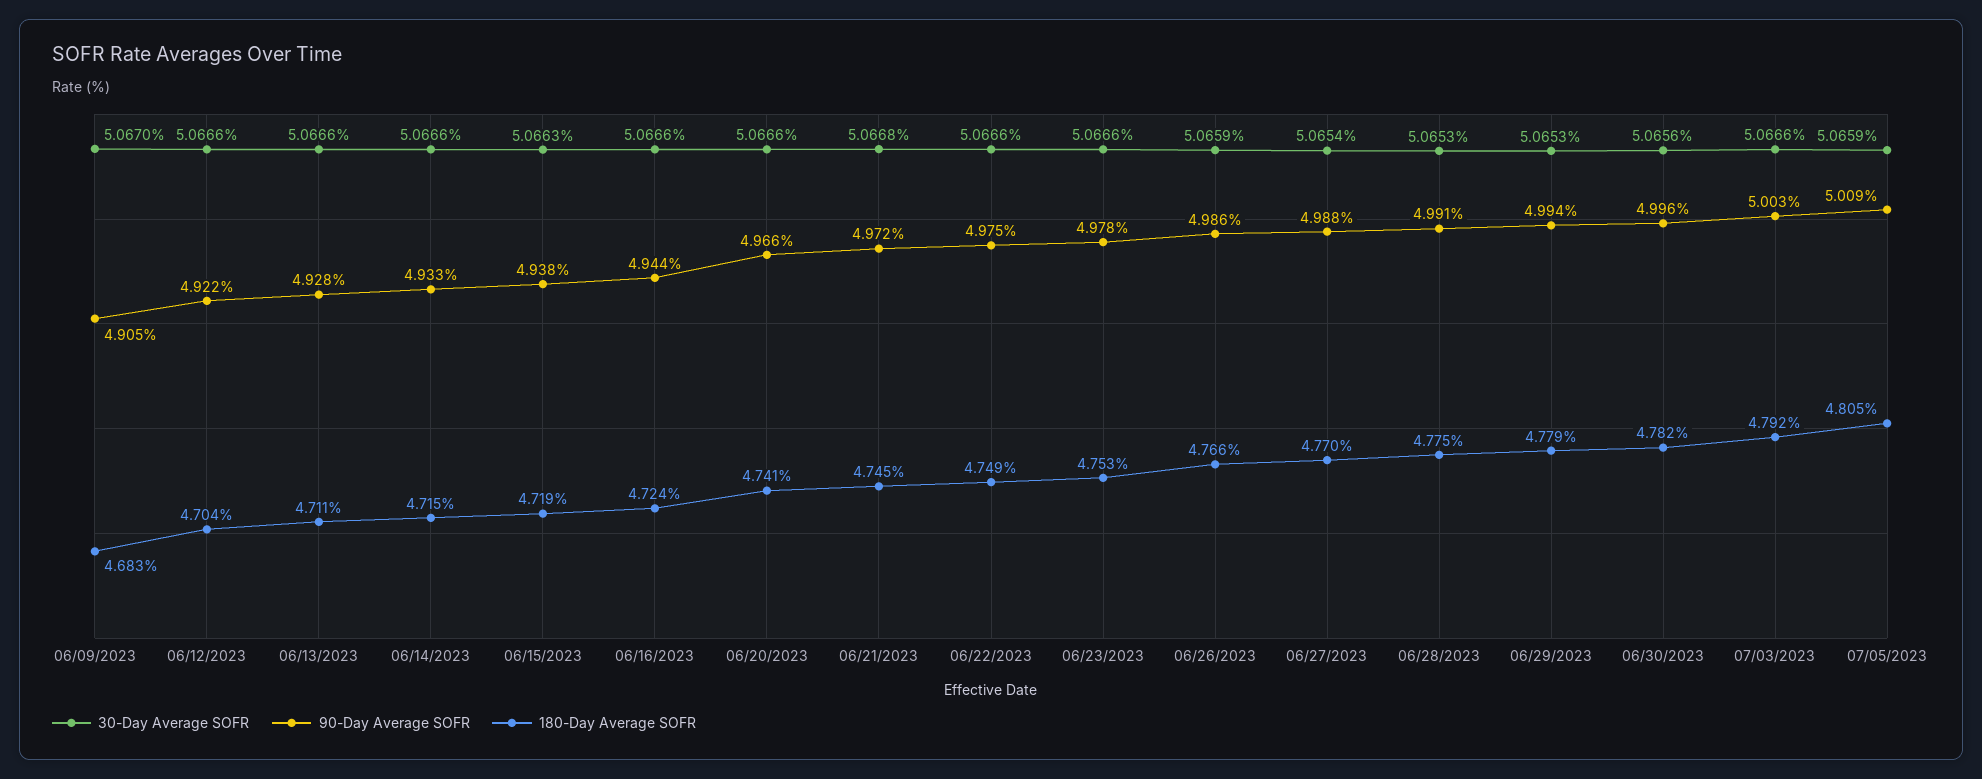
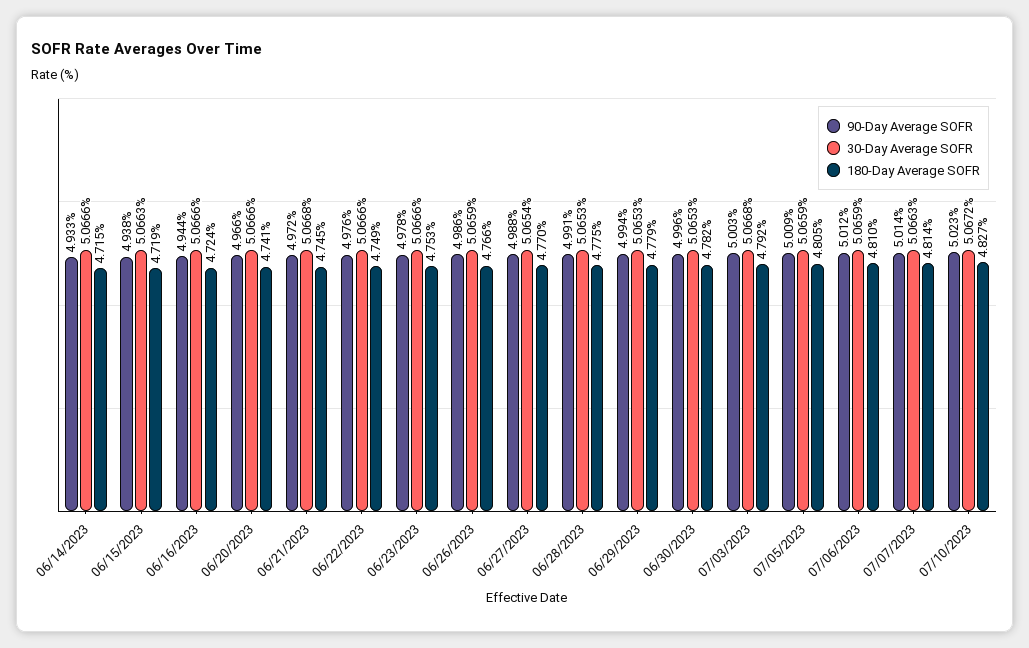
30-Day Average SOFR, 06/09/2023: 5.067 -> none
90-Day Average SOFR, 06/09/2023: 4.905 -> none
180-Day Average SOFR, 06/09/2023: 4.683 -> none
30-Day Average SOFR, 06/12/2023: 5.0666 -> none
90-Day Average SOFR, 06/12/2023: 4.922 -> none
180-Day Average SOFR, 06/12/2023: 4.704 -> none
30-Day Average SOFR, 06/13/2023: 5.0666 -> none
90-Day Average SOFR, 06/13/2023: 4.928 -> none
180-Day Average SOFR, 06/13/2023: 4.711 -> none
90-Day Average SOFR, 06/22/2023: 4.975 -> 4.976
30-Day Average SOFR, 06/30/2023: 5.0656 -> 5.0653
30-Day Average SOFR, 07/03/2023: 5.0666 -> 5.0668
90-Day Average SOFR, 07/06/2023: none -> 5.012
30-Day Average SOFR, 07/06/2023: none -> 5.0659
180-Day Average SOFR, 07/06/2023: none -> 4.81
90-Day Average SOFR, 07/07/2023: none -> 5.014
30-Day Average SOFR, 07/07/2023: none -> 5.0663
180-Day Average SOFR, 07/07/2023: none -> 4.814
90-Day Average SOFR, 07/10/2023: none -> 5.023
30-Day Average SOFR, 07/10/2023: none -> 5.0672
180-Day Average SOFR, 07/10/2023: none -> 4.827

